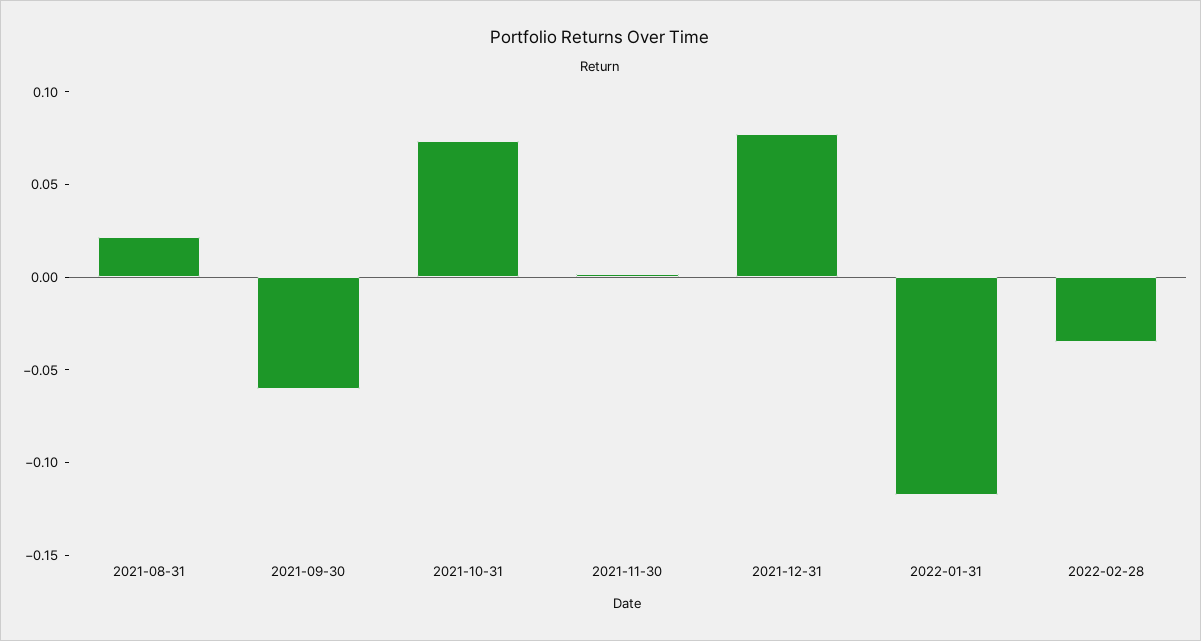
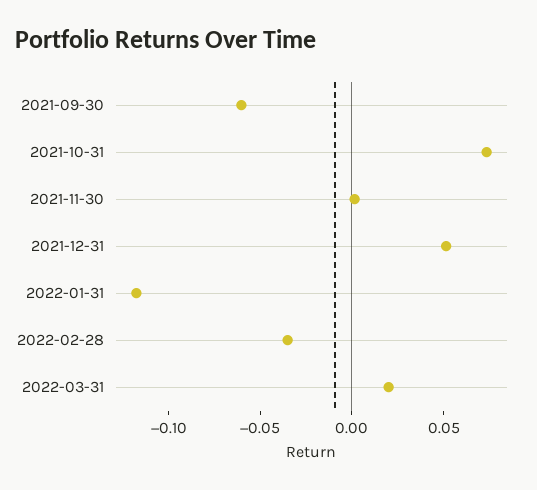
2021-08-31: 0.02 -> none
2021-12-31: 0.08 -> 0.05
2022-03-31: none -> 0.02

